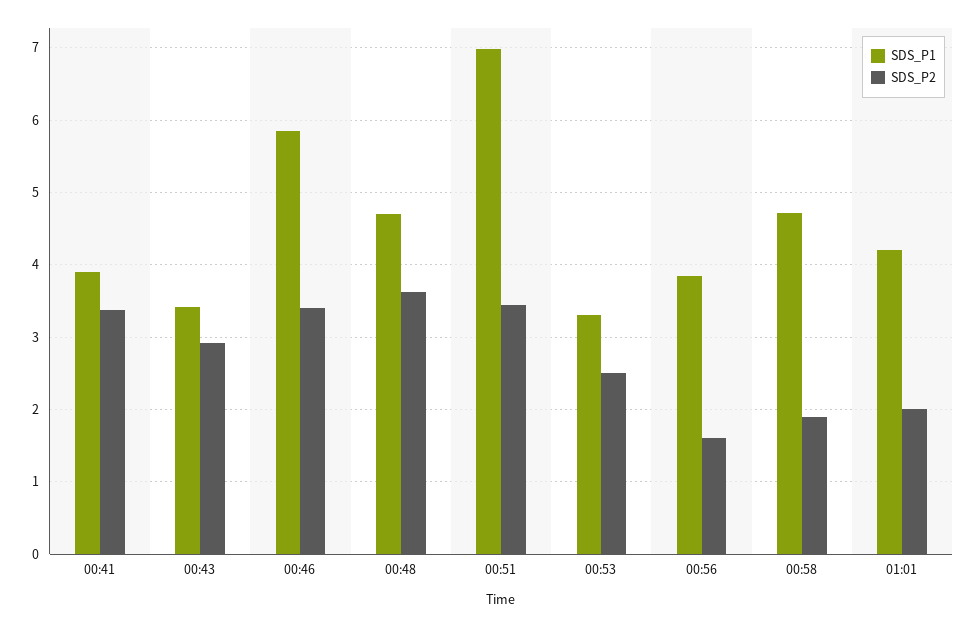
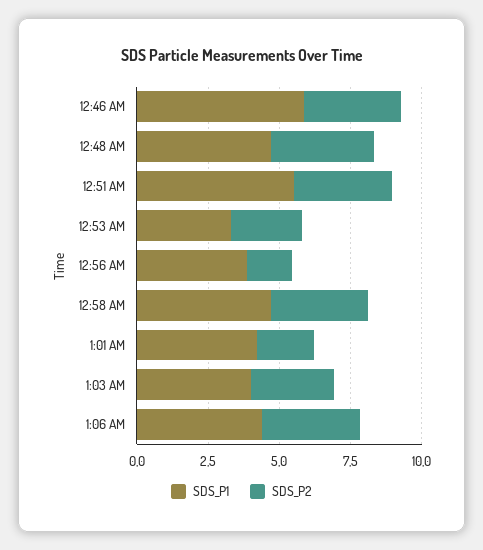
SDS_P1, 00:41: 3.9 -> none
SDS_P2, 00:41: 3.4 -> none
SDS_P1, 00:43: 3.4 -> none
SDS_P2, 00:43: 2.9 -> none
SDS_P1, 00:51: 7 -> 5.5
SDS_P2, 00:58: 1.9 -> 3.5
SDS_P1, 1:03 AM: none -> 4
SDS_P2, 1:03 AM: none -> 3
SDS_P1, 1:06 AM: none -> 4.5
SDS_P2, 1:06 AM: none -> 3.5

